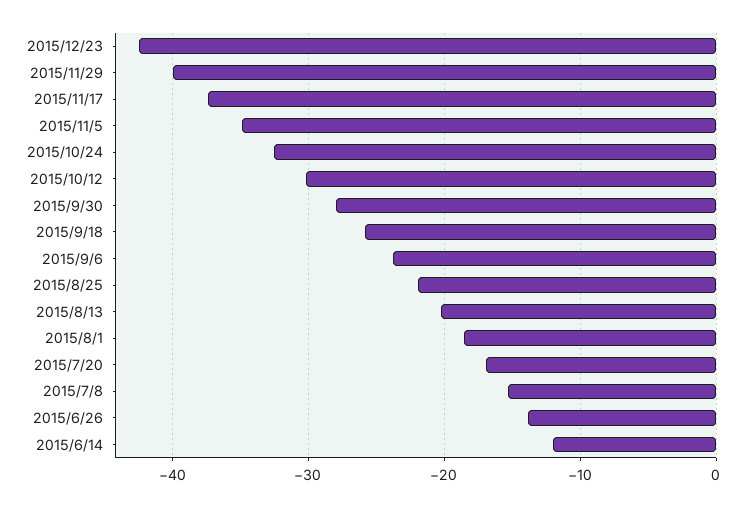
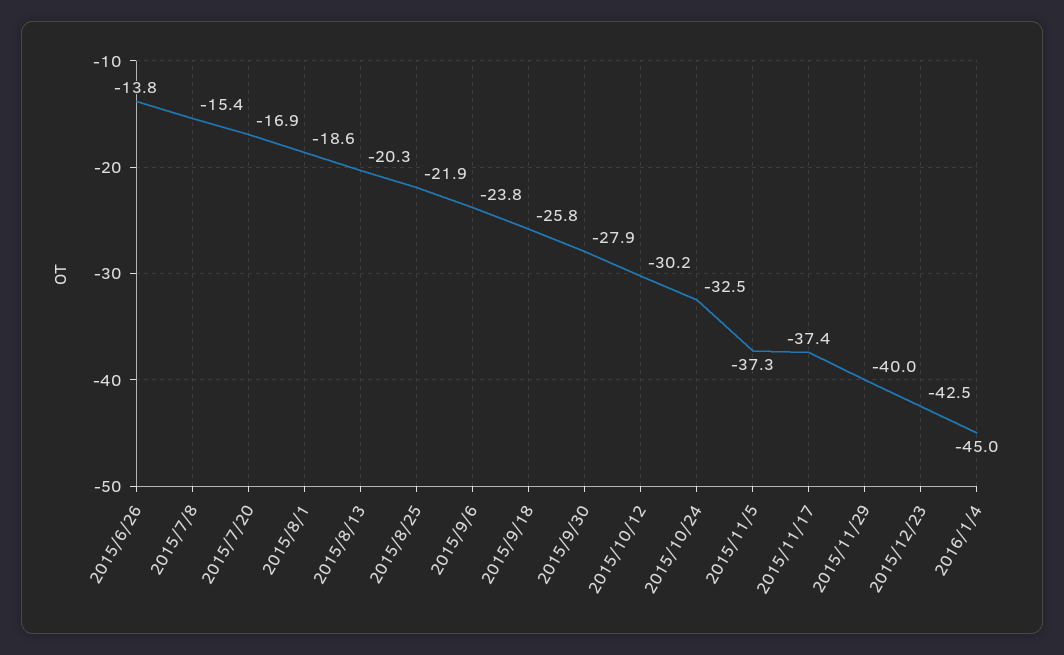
2015/11/5: -35 -> -37.3
2015/6/14: -12 -> none
2016/1/4: none -> -45

